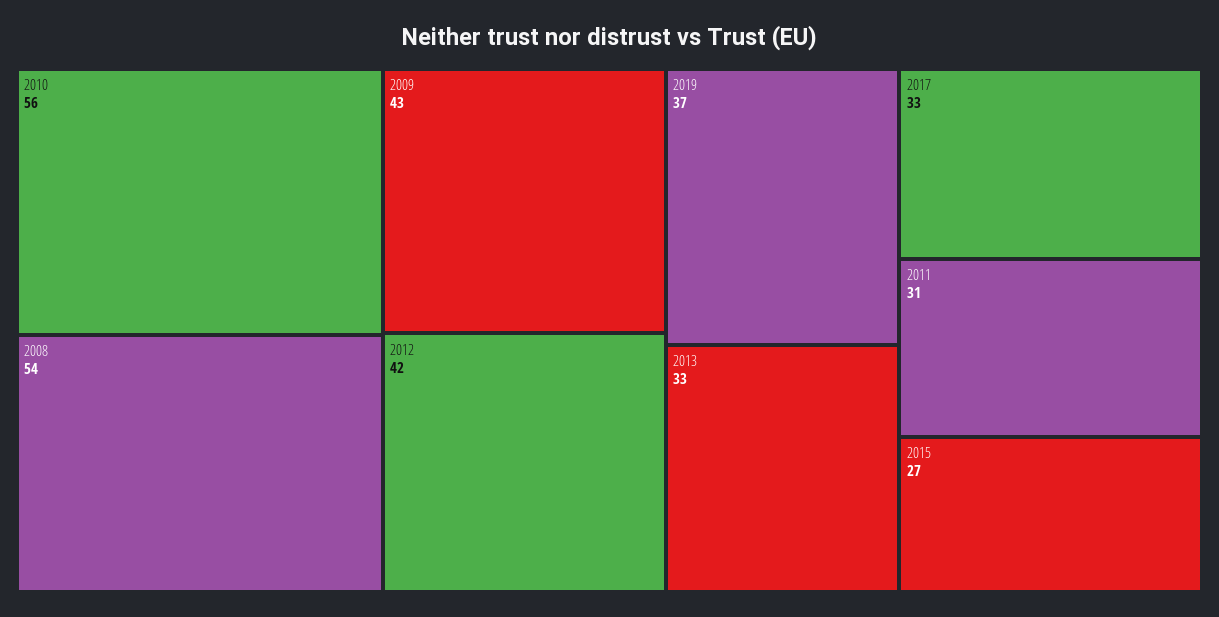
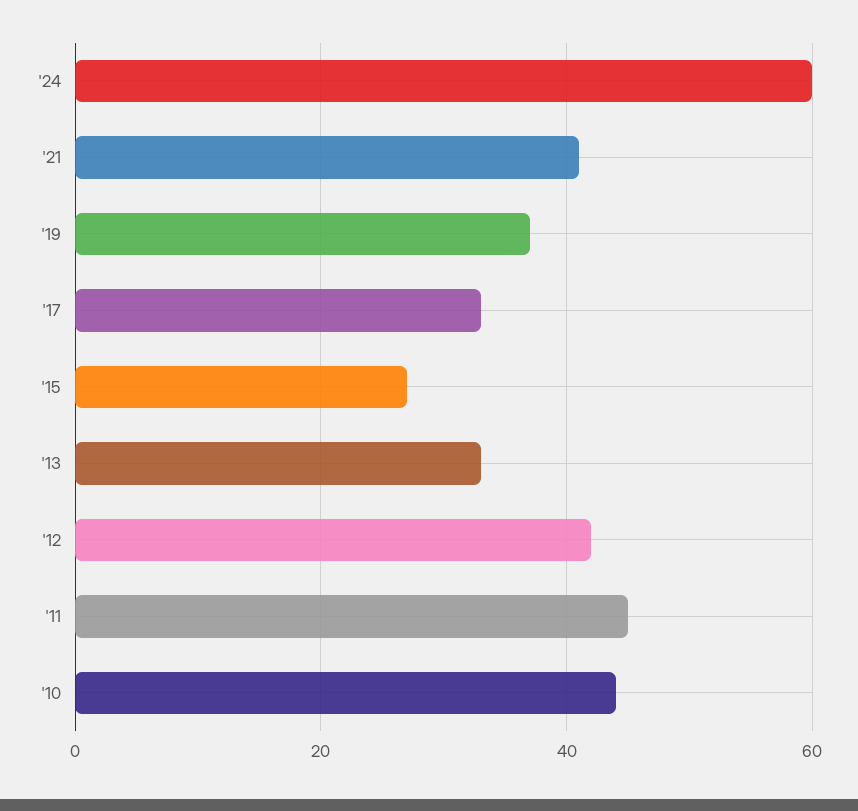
2010: 56 -> 45
2008: 54 -> none
2009: 43 -> none
2011: 31 -> 45
'24: none -> 60
'21: none -> 40

